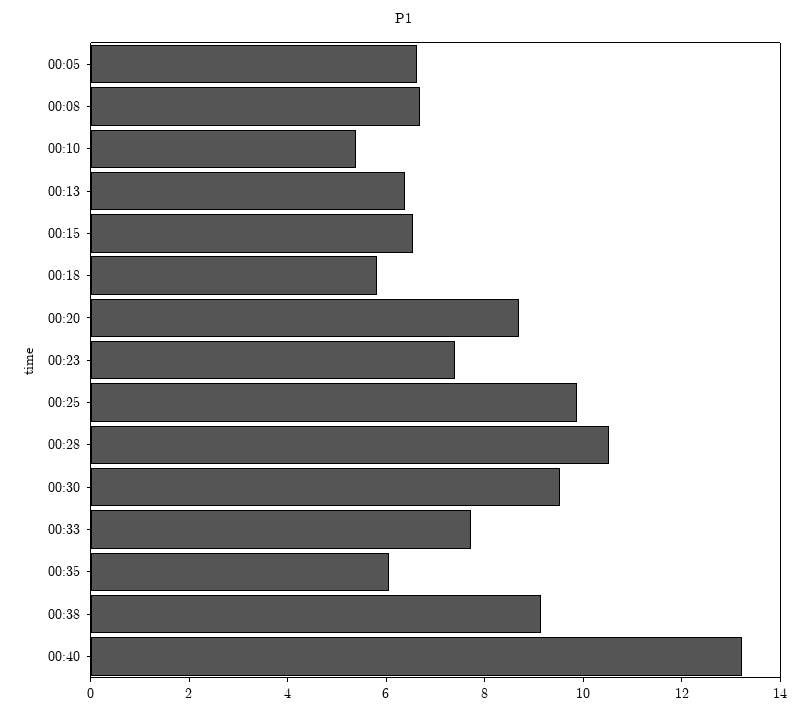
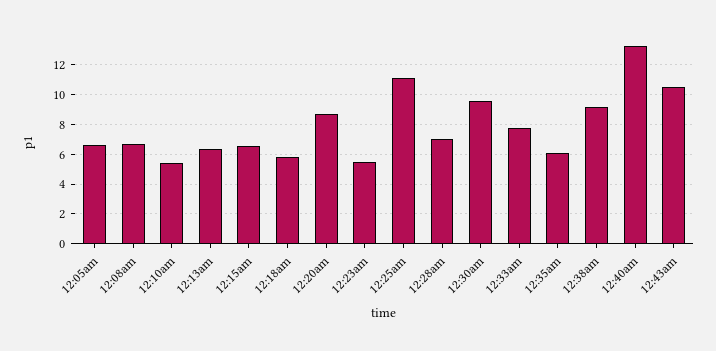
00:23: 7.5 -> 5.5
00:25: 10 -> 11
00:28: 10.5 -> 7
12:43am: none -> 10.5

